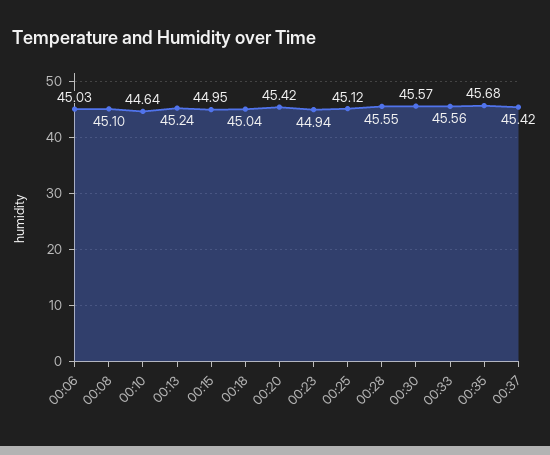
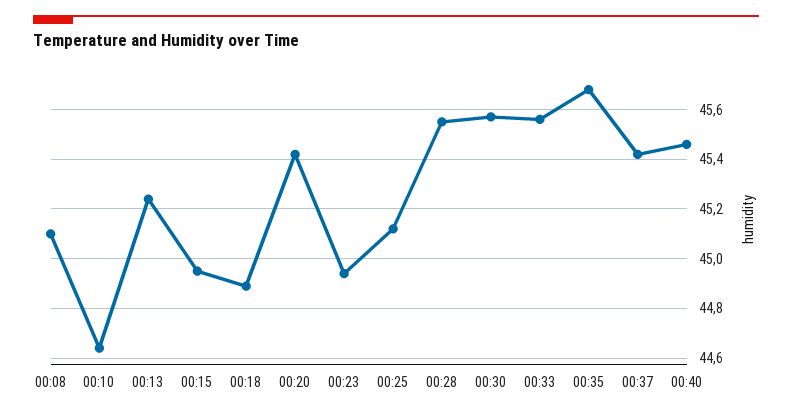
00:06: 45.03 -> none
00:18: 45.04 -> 44.9
00:40: none -> 45.45

